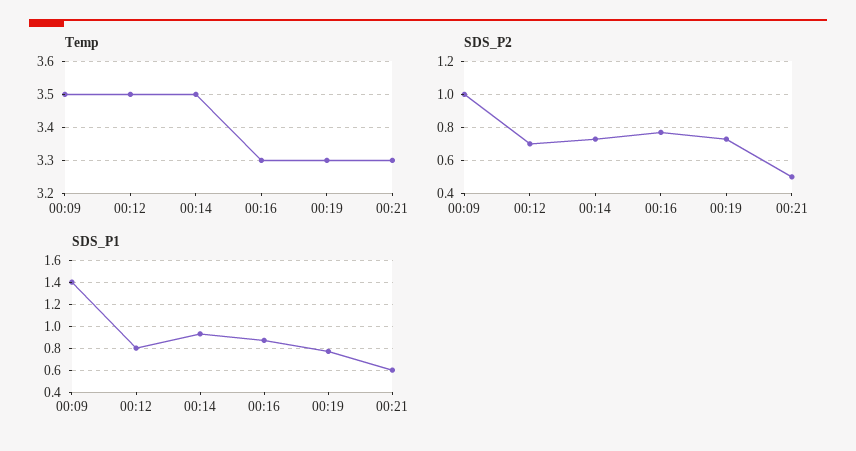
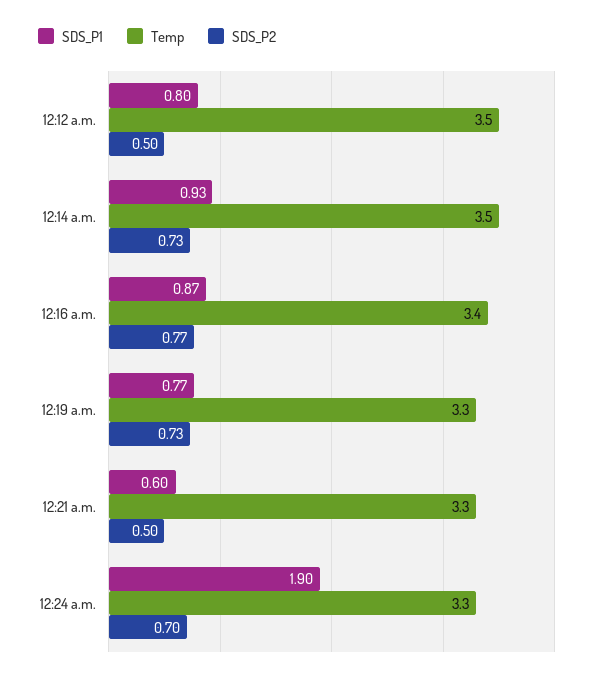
Temp, 00:09: 3.5 -> none
Temp, 00:16: 3.3 -> 3.4
SDS_P2, 00:09: 1 -> none
SDS_P2, 00:12: 0.7 -> 0.5
SDS_P1, 00:09: 1.4 -> none
SDS_P1, 12:24 a.m.: none -> 1.9
Temp, 12:24 a.m.: none -> 3.3
SDS_P2, 12:24 a.m.: none -> 0.7

